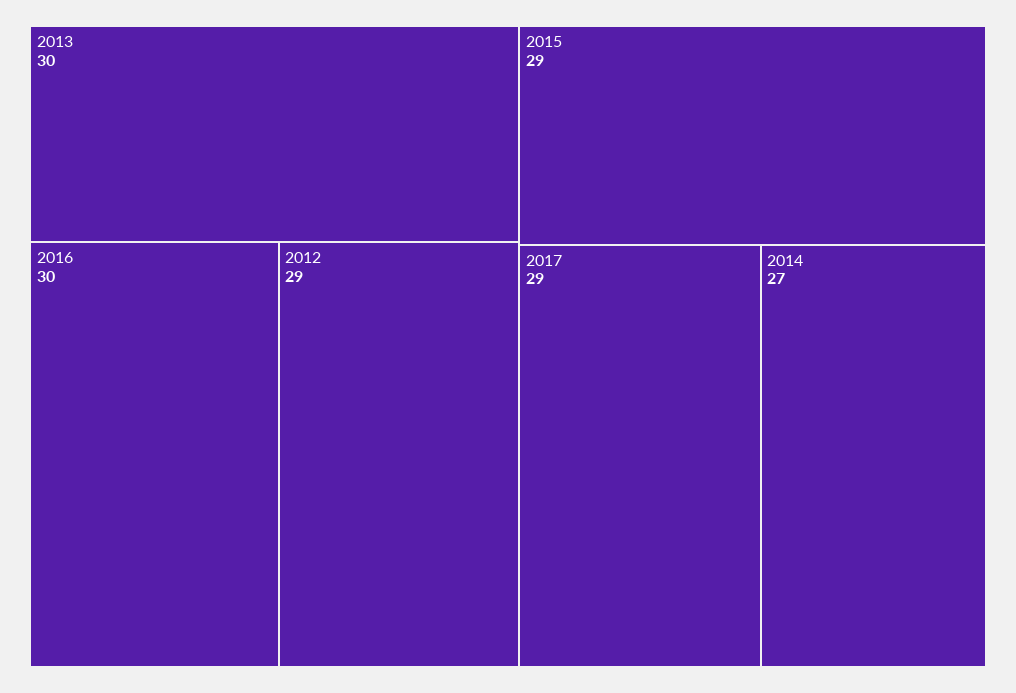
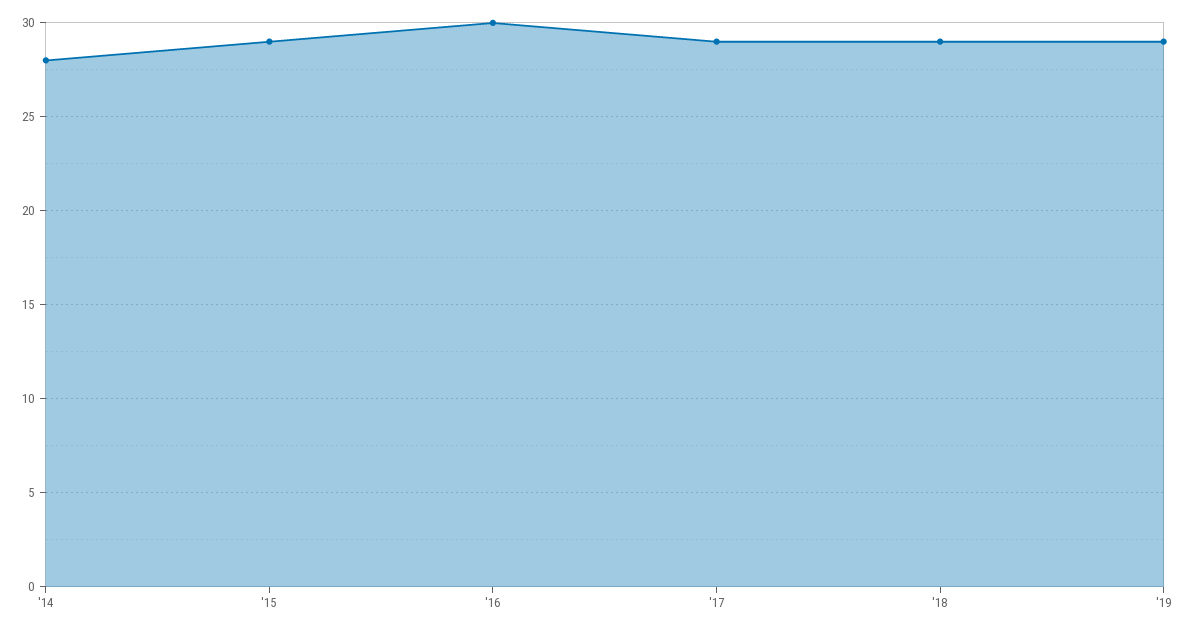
2013: 30 -> none
2012: 29 -> none
2014: 27 -> 28
'18: none -> 29
'19: none -> 29

